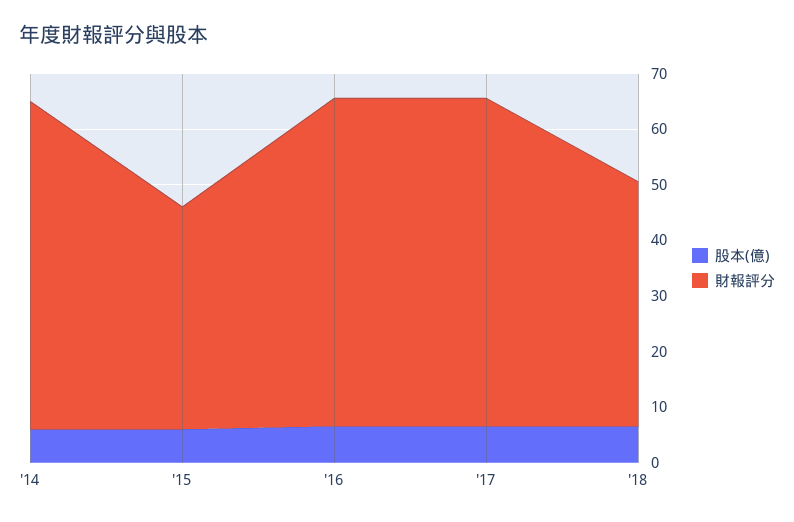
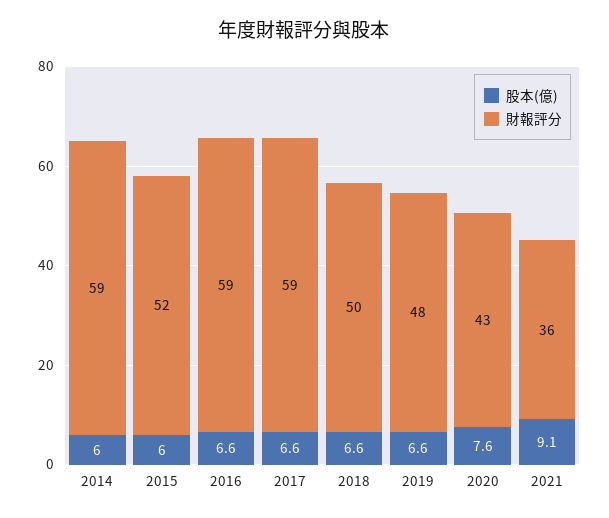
財報評分, '15: 40 -> 52
財報評分, '18: 44 -> 50
股本(億), 2019: none -> 6.6
財報評分, 2019: none -> 48
股本(億), 2020: none -> 7.6
財報評分, 2020: none -> 43
股本(億), 2021: none -> 9.1
財報評分, 2021: none -> 36

